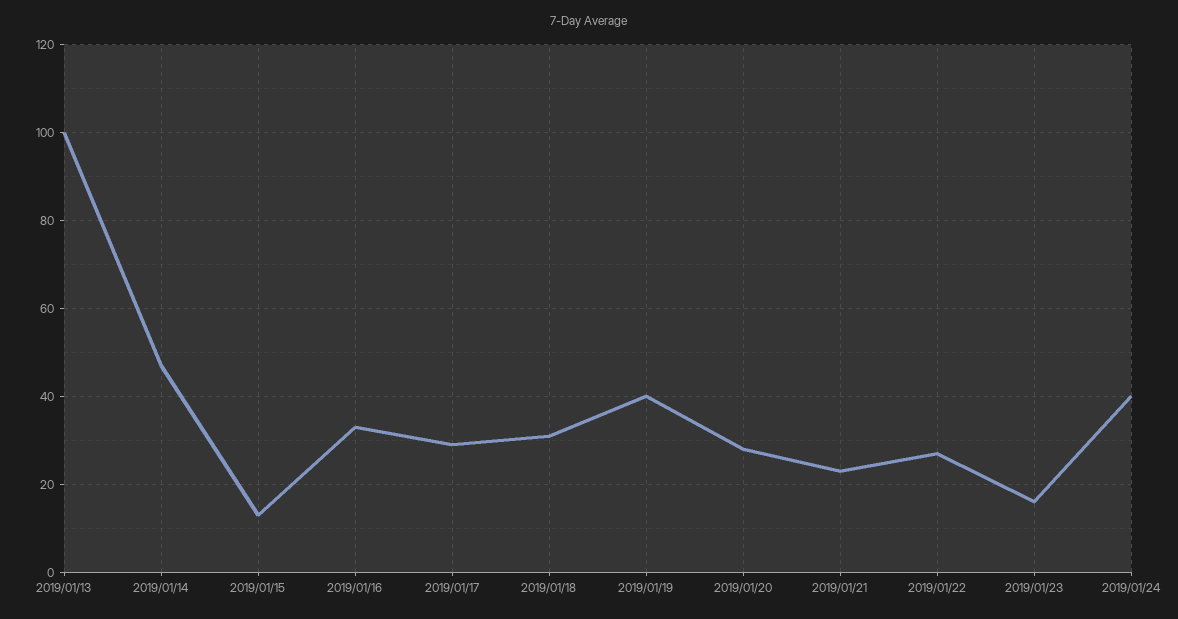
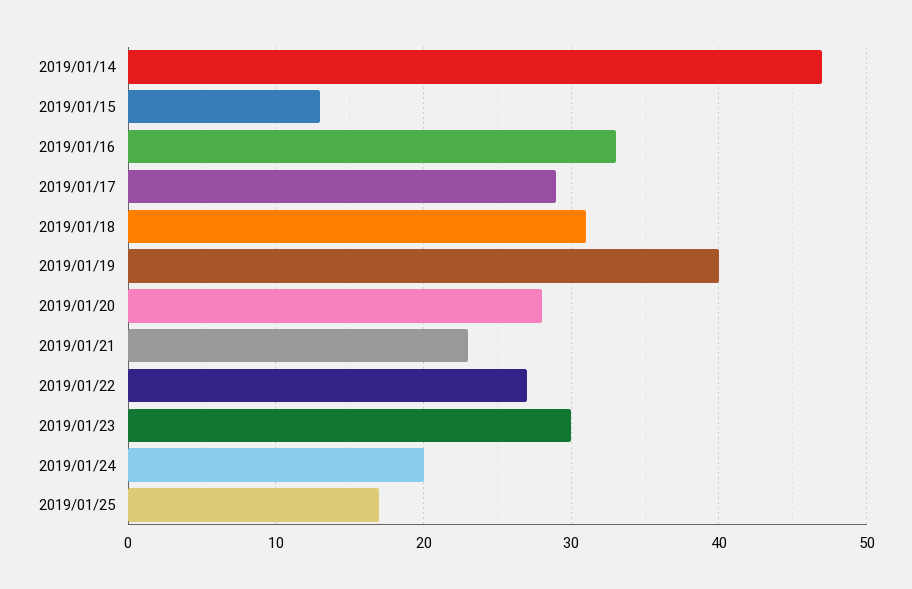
2019/01/13: 100 -> none
2019/01/23: 15 -> 30
2019/01/24: 40 -> 20
2019/01/25: none -> 17

